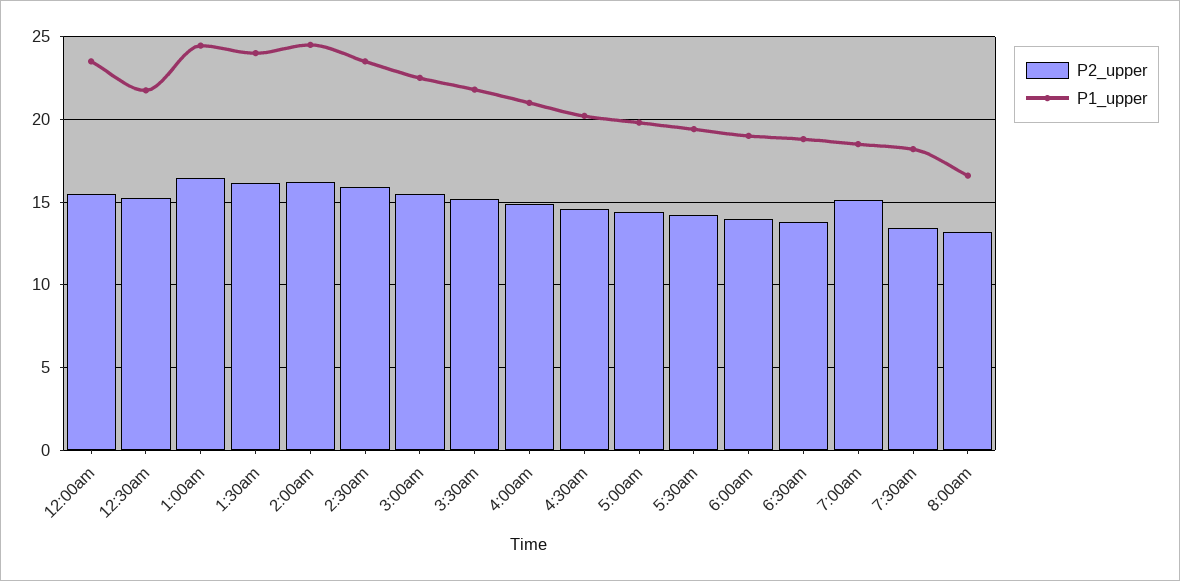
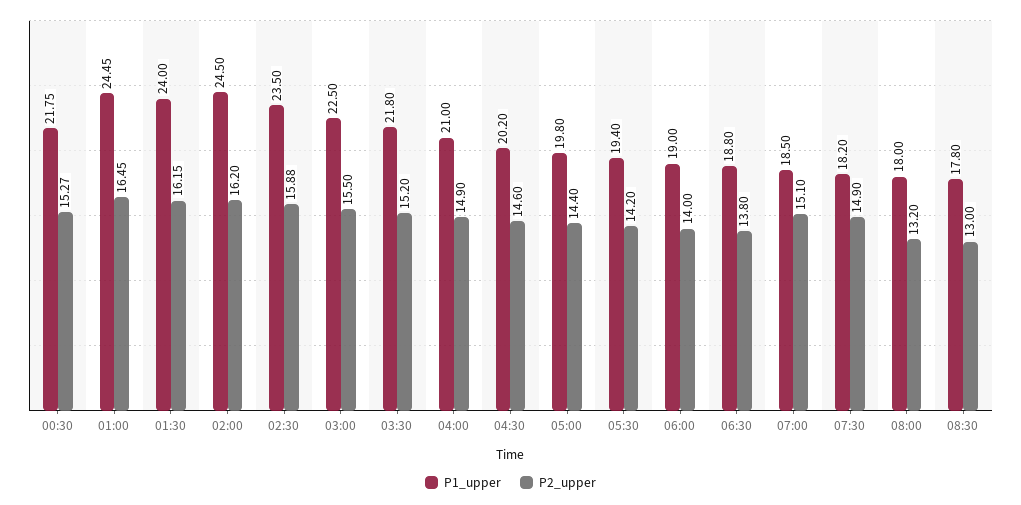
P2_upper, 12:00am: 15.5 -> none
P1_upper, 12:00am: 23.5 -> none
P2_upper, 7:30am: 13.5 -> 14.9
P1_upper, 8:00am: 16.5 -> 18
P1_upper, 08:30: none -> 17.8
P2_upper, 08:30: none -> 13

